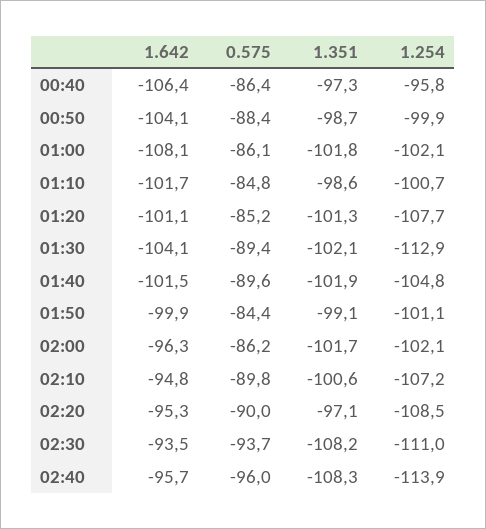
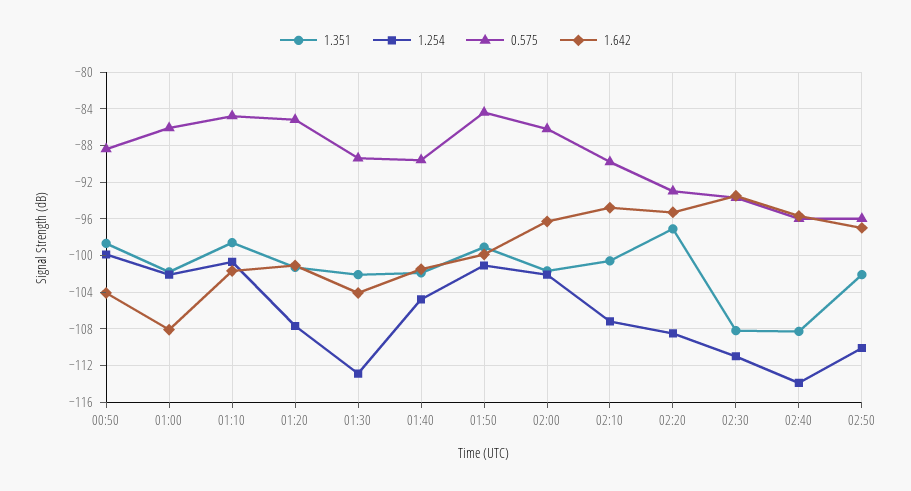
1.642, 00:40: -106.4 -> none
0.575, 00:40: -86.4 -> none
1.351, 00:40: -97.3 -> none
1.254, 00:40: -95.8 -> none
0.575, 02:20: -90 -> -93
1.351, 02:50: none -> -102
1.254, 02:50: none -> -110
0.575, 02:50: none -> -96
1.642, 02:50: none -> -97

